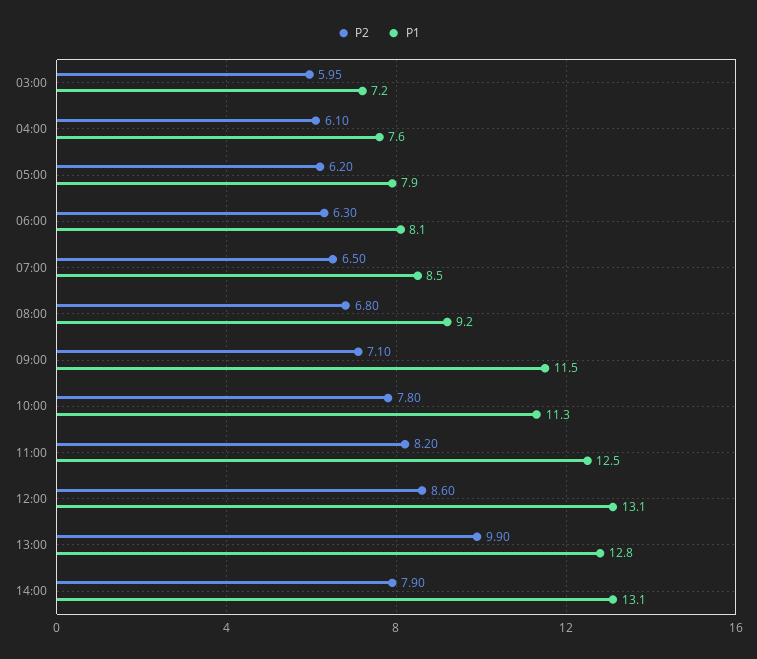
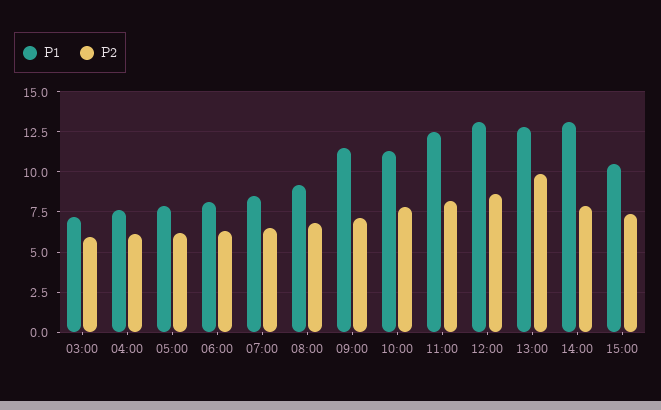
P1, 15:00: none -> 10.5
P2, 15:00: none -> 7.5

